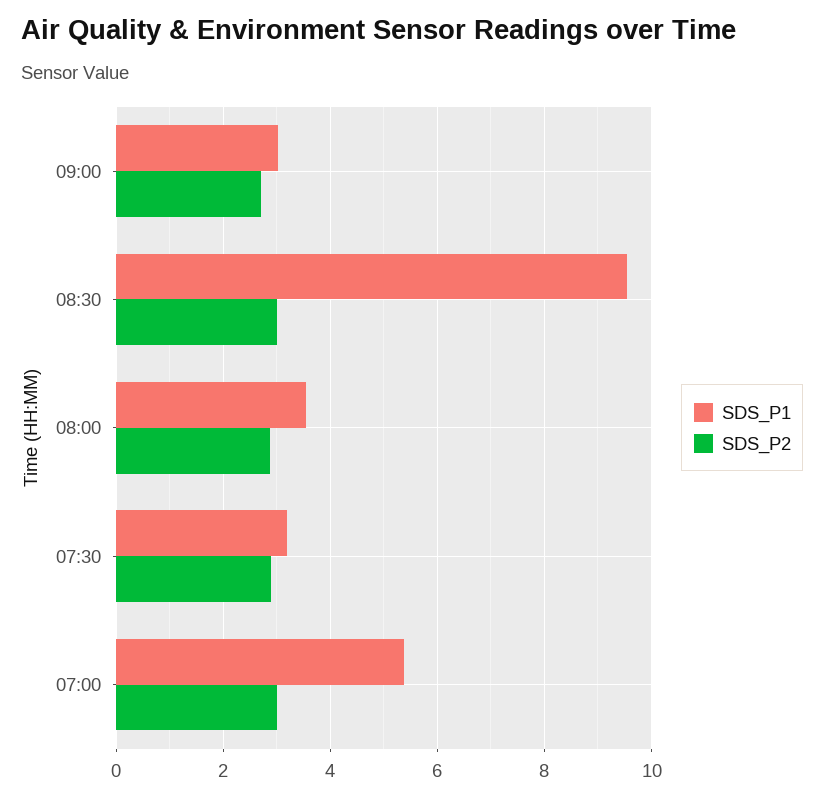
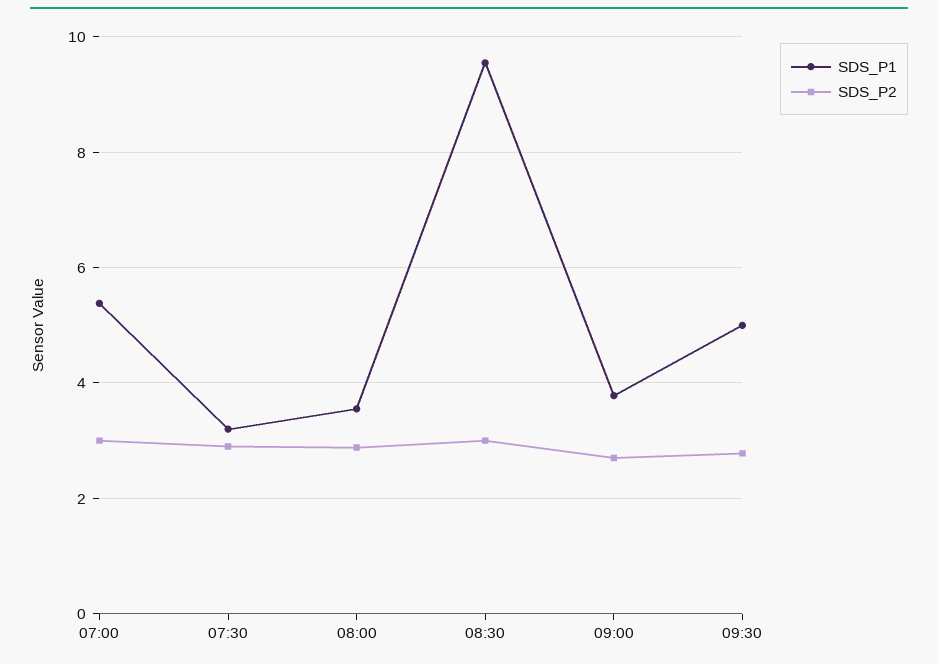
SDS_P1, 09:00: 3 -> 3.8
SDS_P1, 09:30: none -> 5
SDS_P2, 09:30: none -> 2.8

